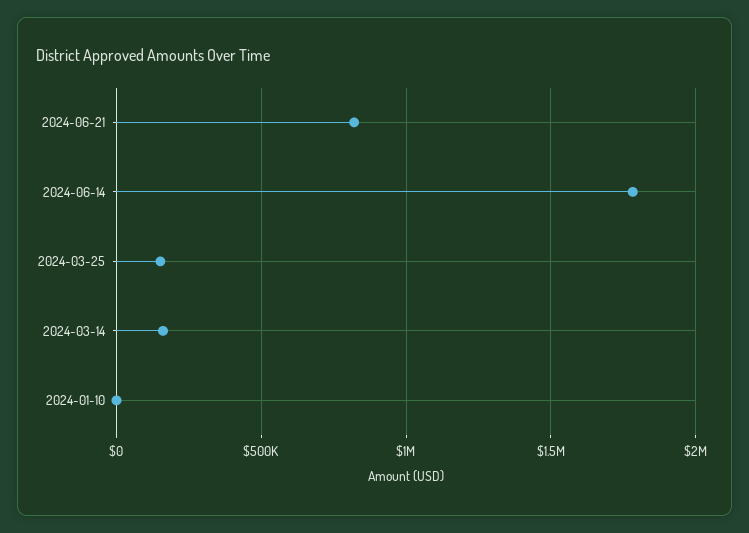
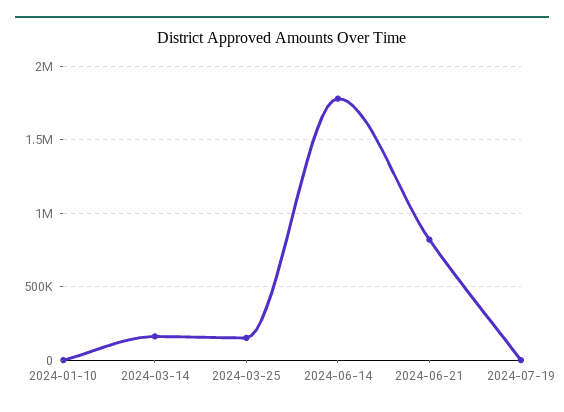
2024-07-19: none -> 0

